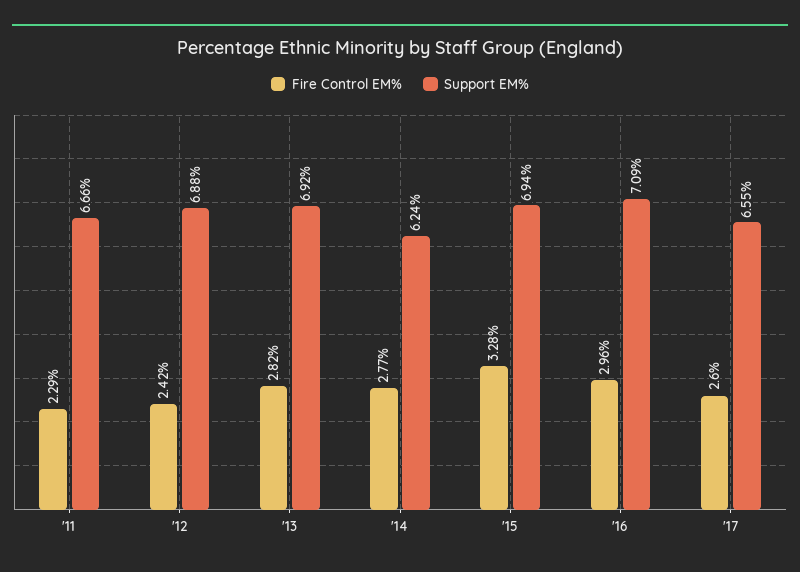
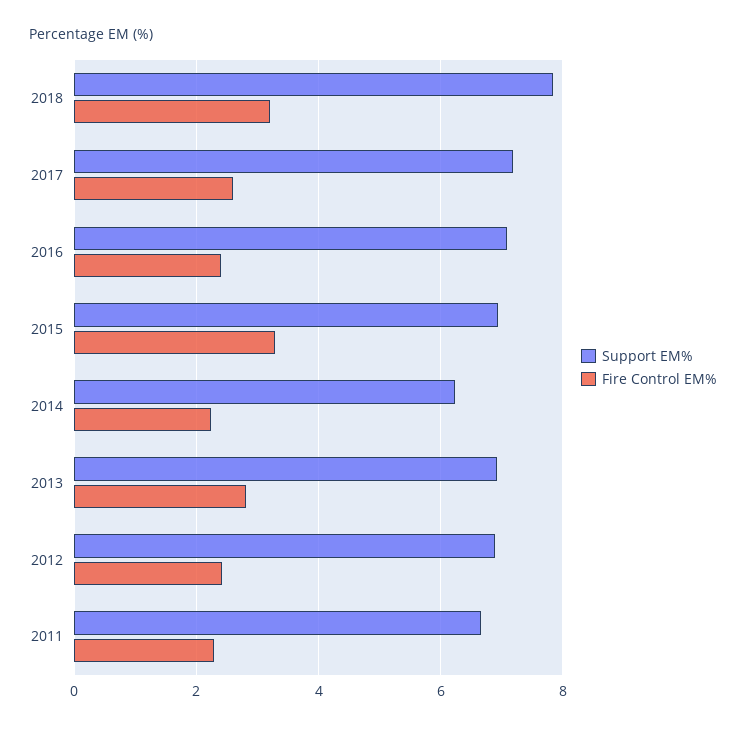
Fire Control EM%, '14: 2.77 -> 2.2
Fire Control EM%, '16: 2.96 -> 2.4
Support EM%, '17: 6.55 -> 7.2
Support EM%, 2018: none -> 7.8
Fire Control EM%, 2018: none -> 3.2

